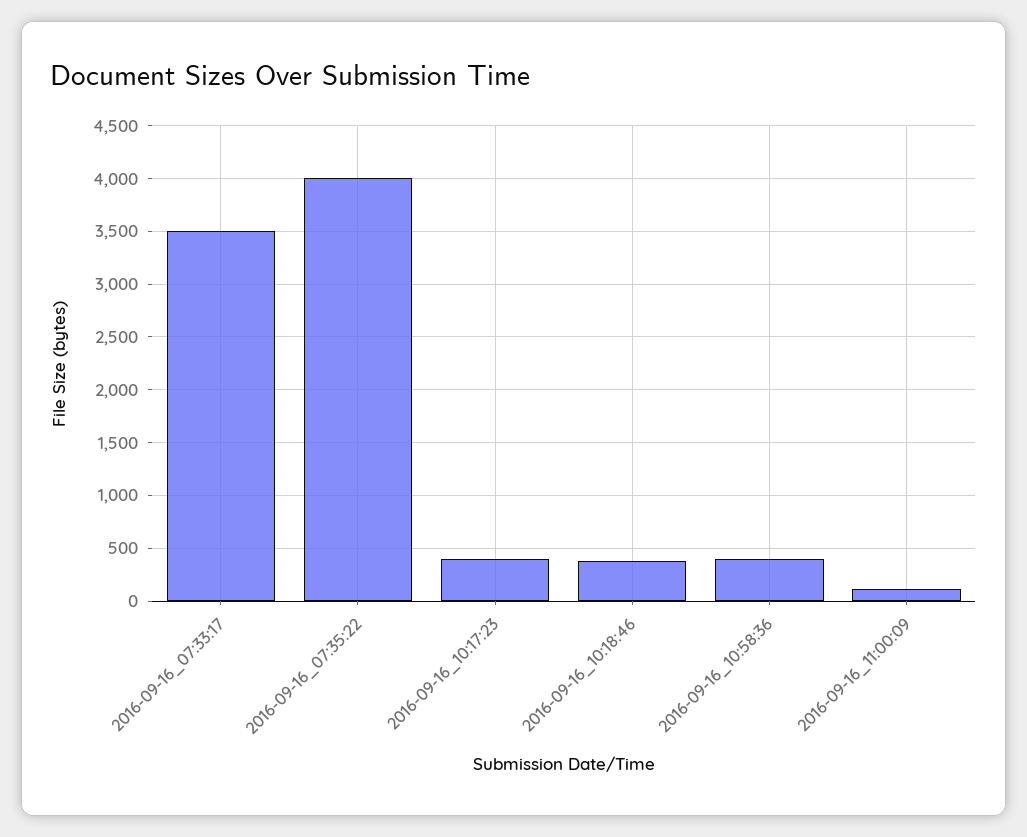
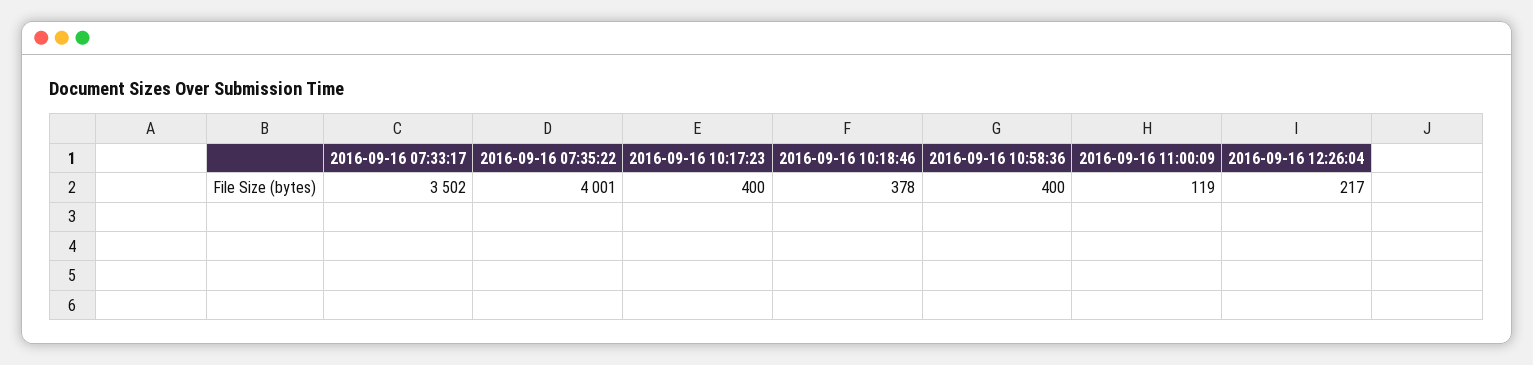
2016-09-16 12:26:04: none -> 217

